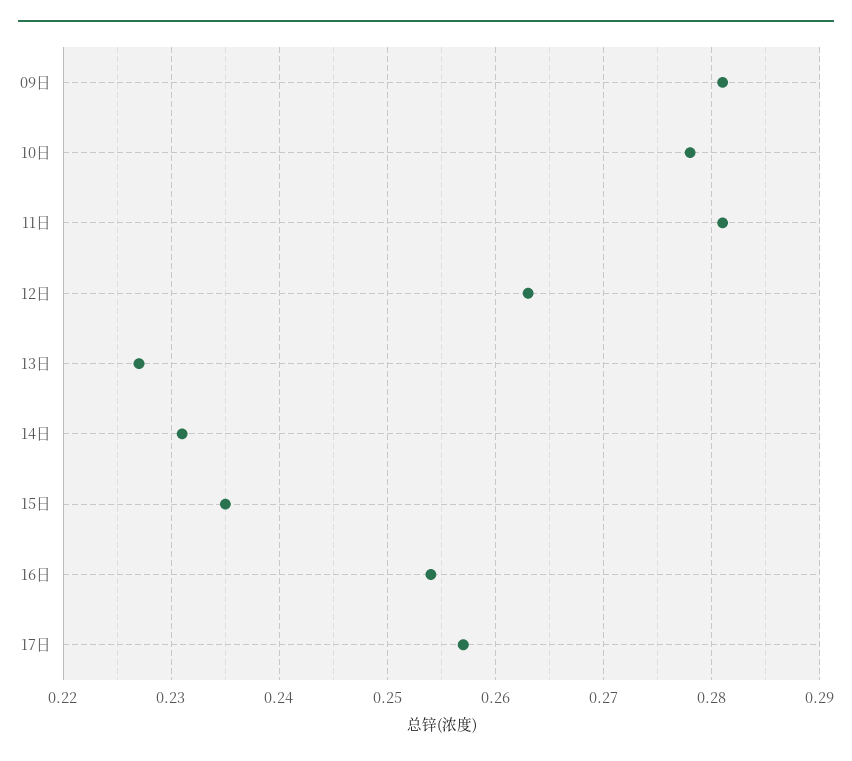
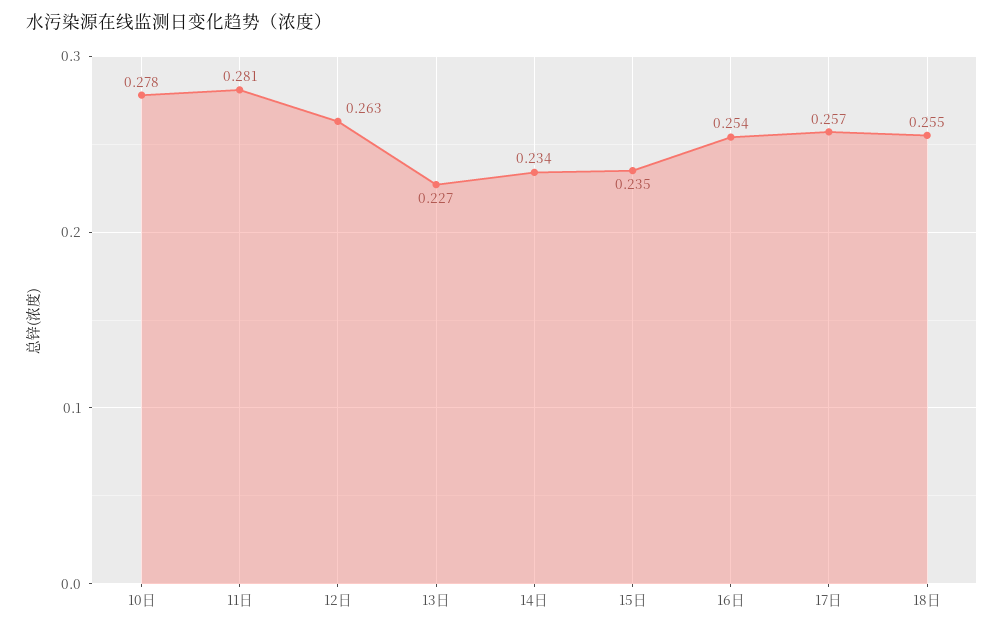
09日: 0.281 -> none
14日: 0.231 -> 0.234
18日: none -> 0.255

